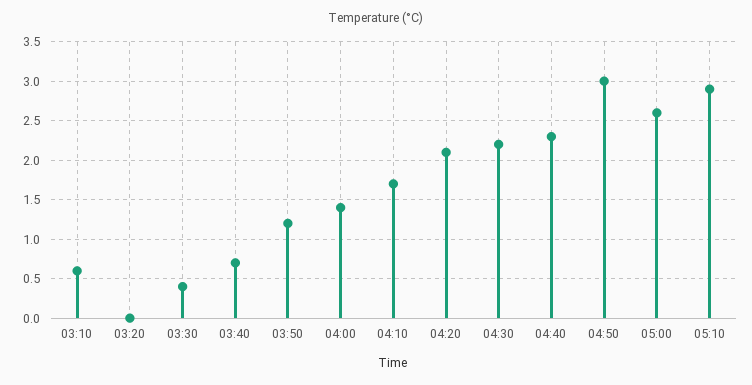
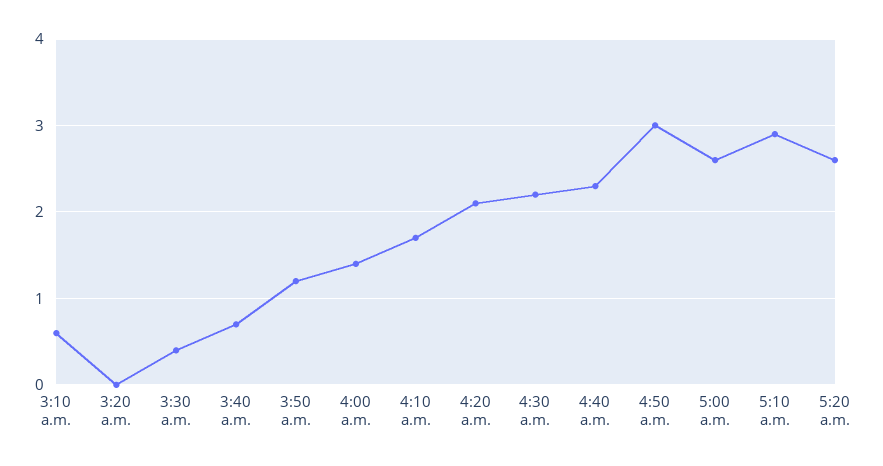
5:20 a.m.: none -> 2.6

